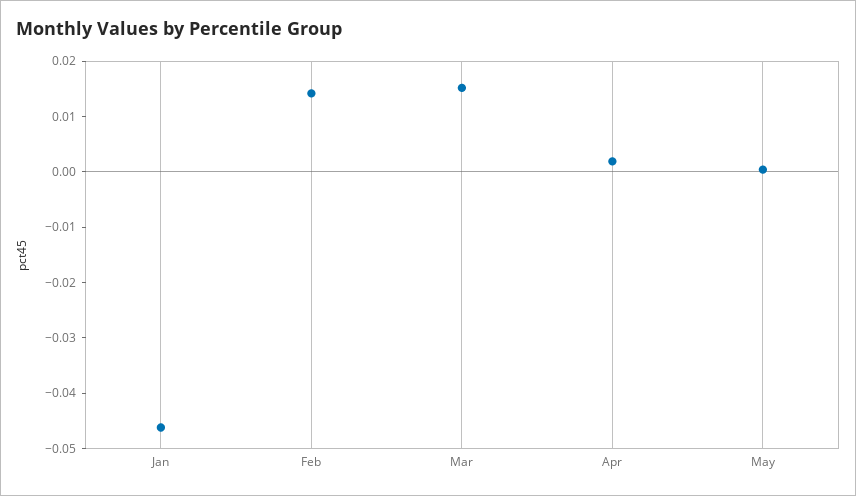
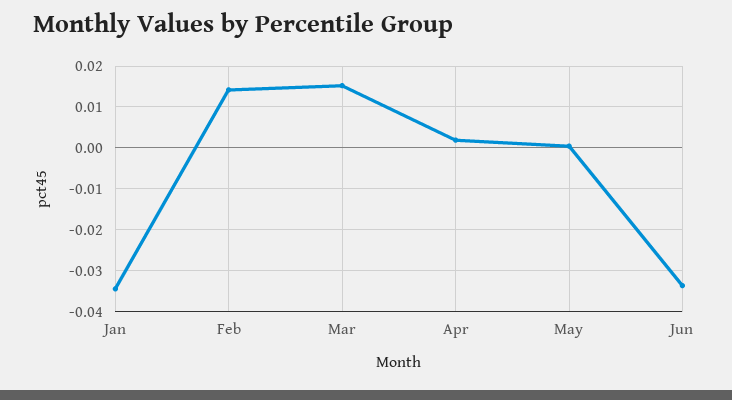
Jan: -0.046 -> -0.034
Jun: none -> -0.034

